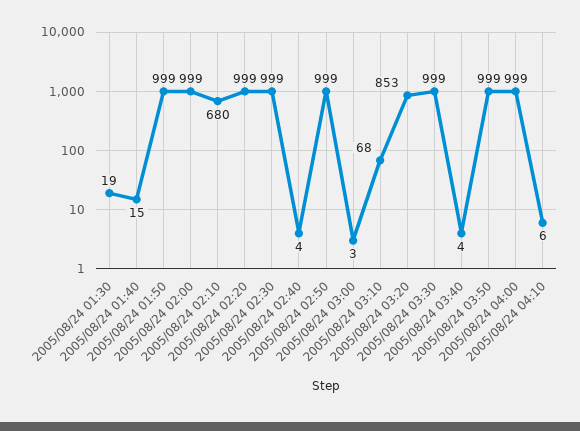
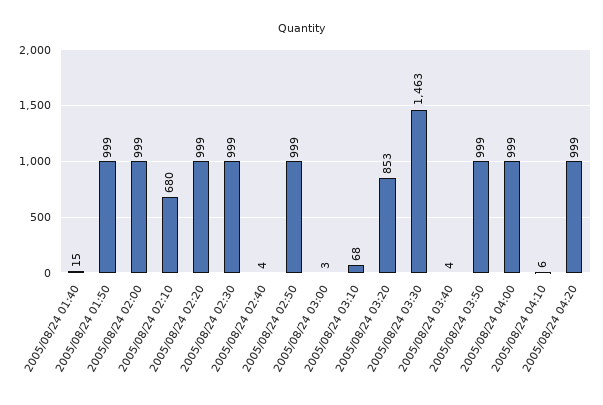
2005/08/24 01:30: 19 -> none
2005/08/24 03:30: 999 -> 1463
2005/08/24 04:20: none -> 999

